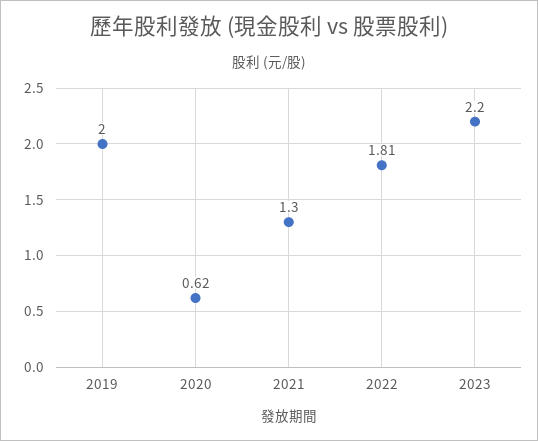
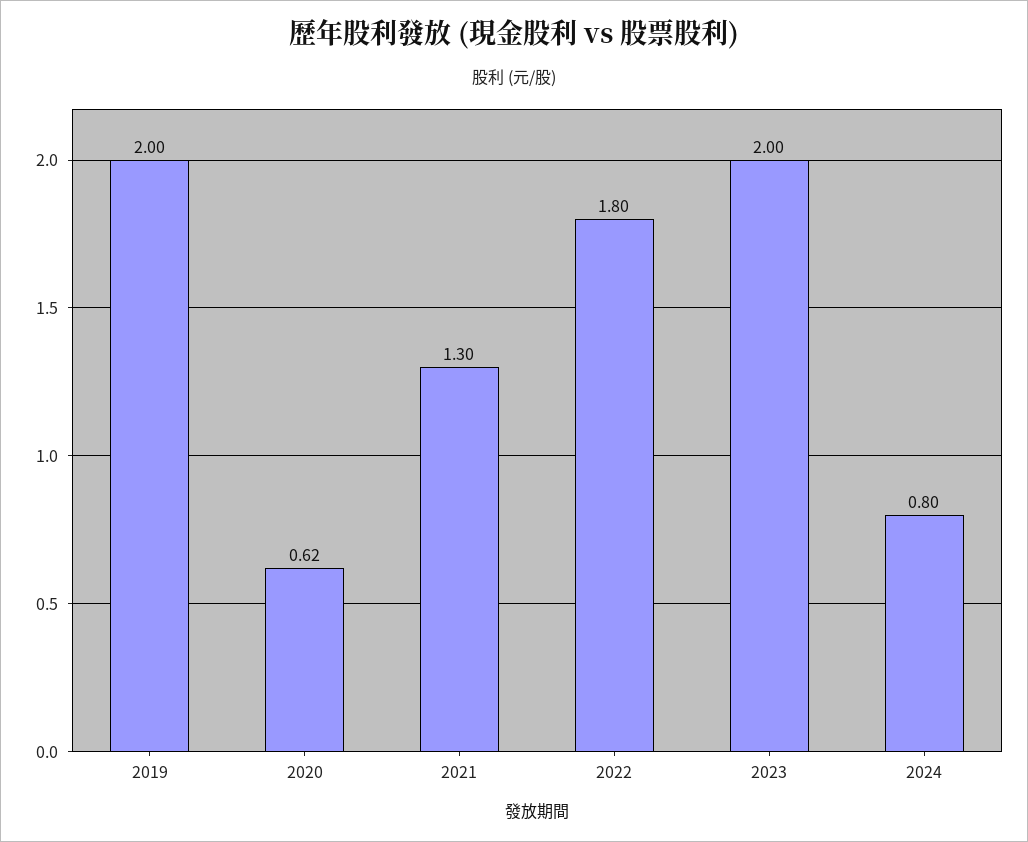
2022: 1.81 -> 1.8
2023: 2.2 -> 2
2024: none -> 0.8

